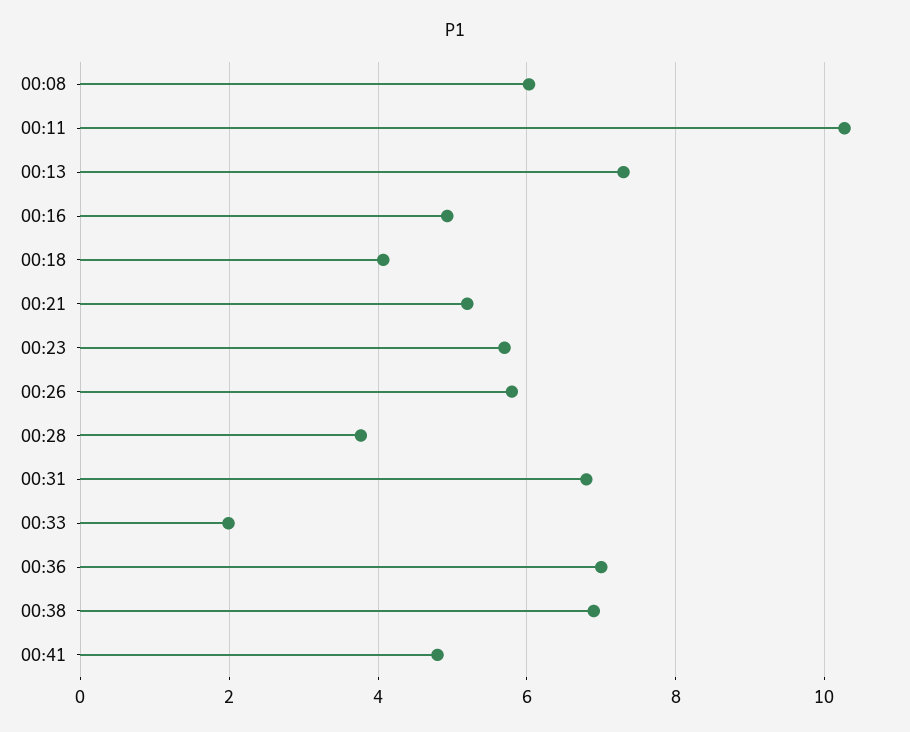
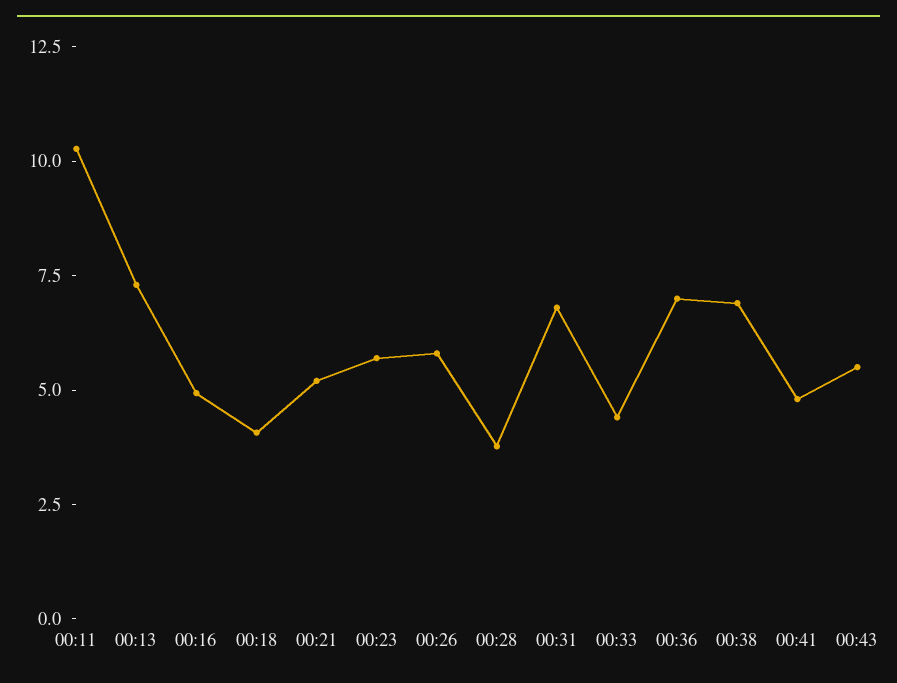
00:08: 6 -> none
00:33: 2 -> 4.5
00:43: none -> 5.5

